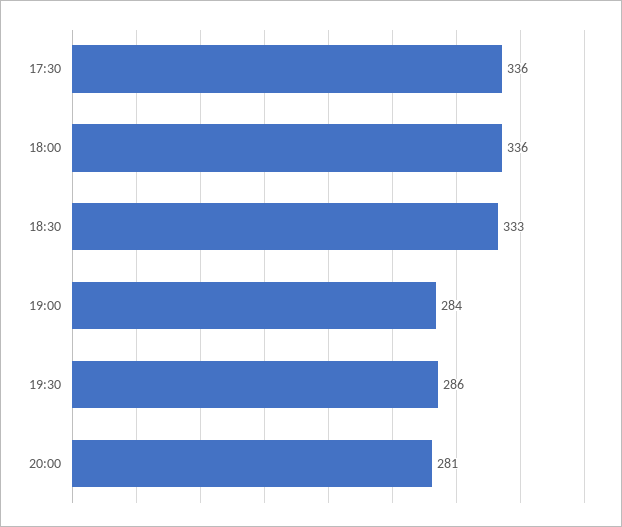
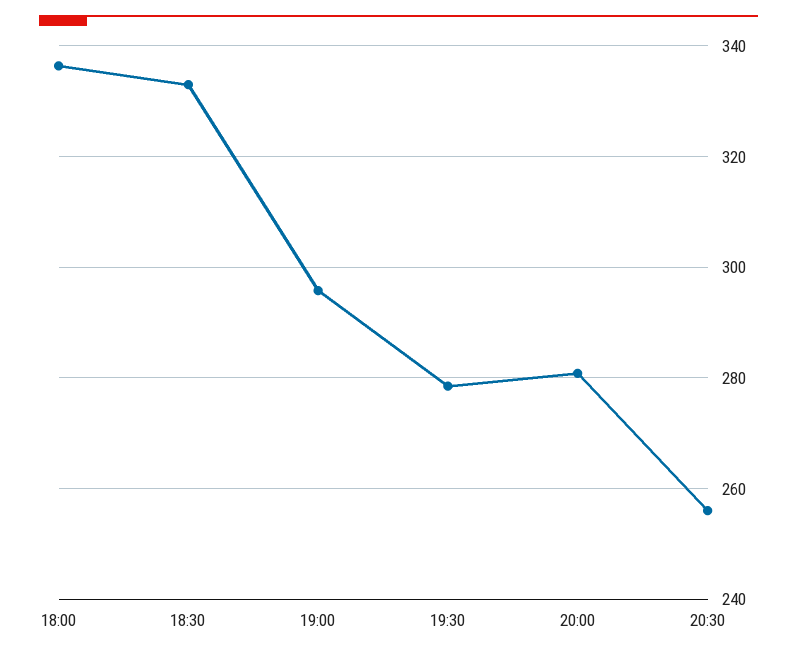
17:30: 336 -> none
19:00: 284 -> 296
19:30: 286 -> 278
20:30: none -> 256

